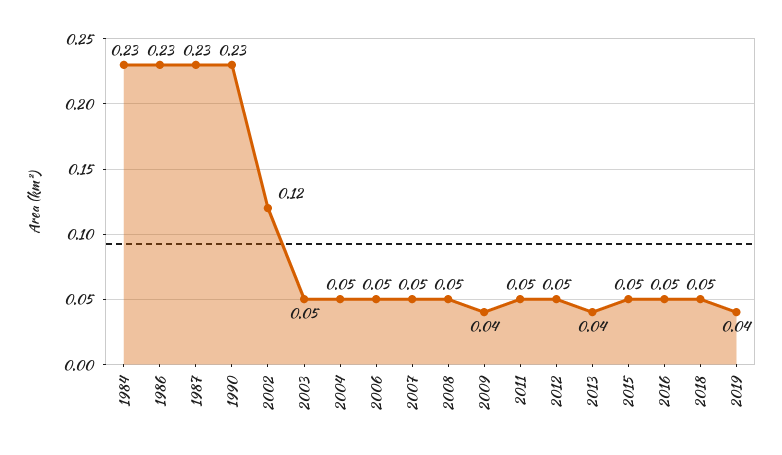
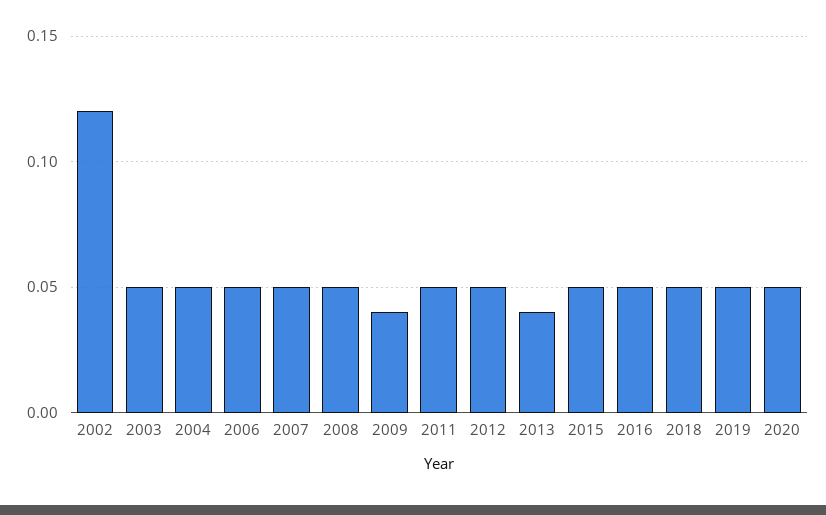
1984: 0.23 -> none
1986: 0.23 -> none
1987: 0.23 -> none
1990: 0.23 -> none
2019: 0.04 -> 0.05
2020: none -> 0.05

